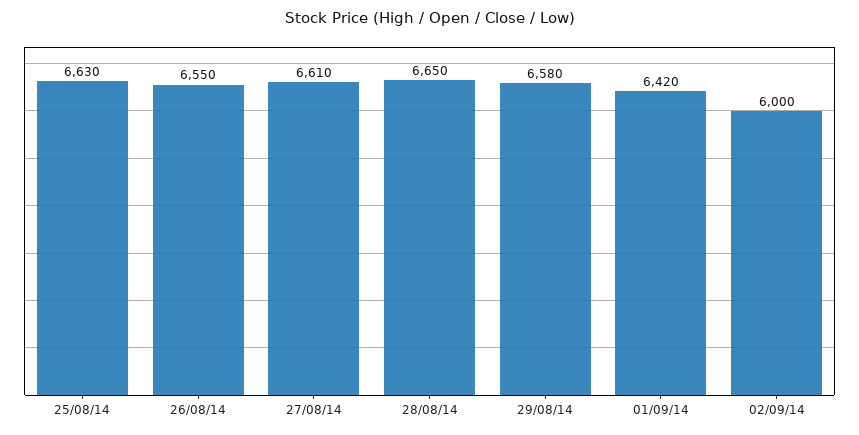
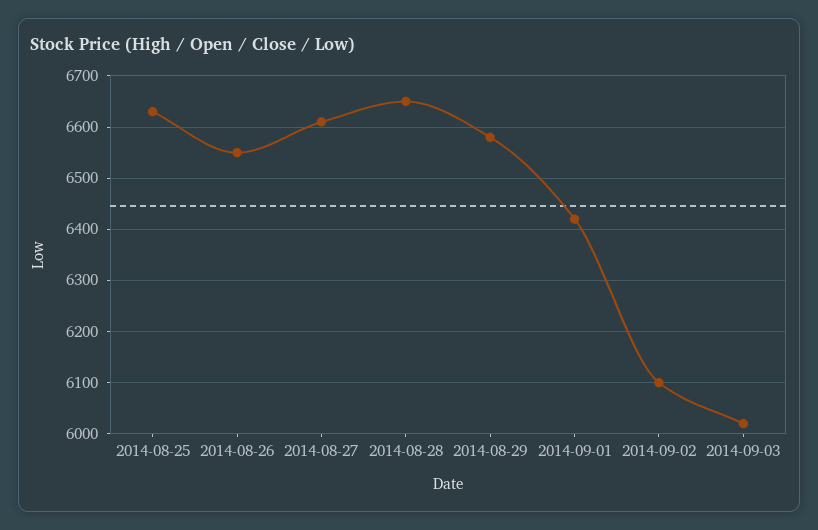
02/09/14: 6000 -> 6100
2014-09-03: none -> 6020

